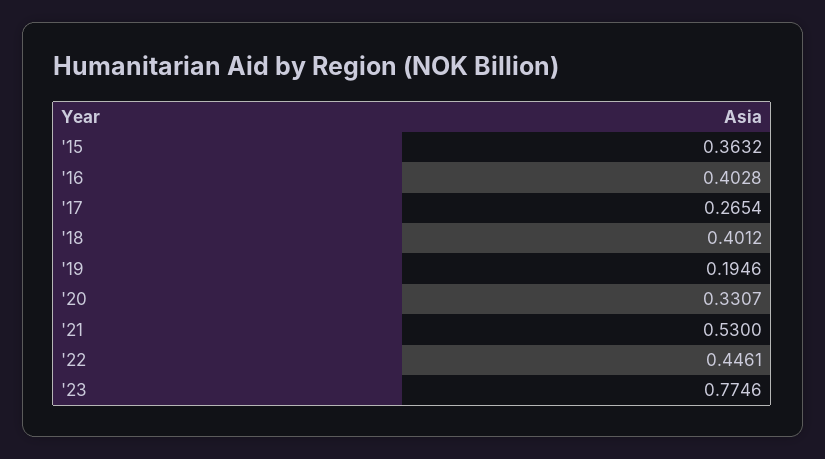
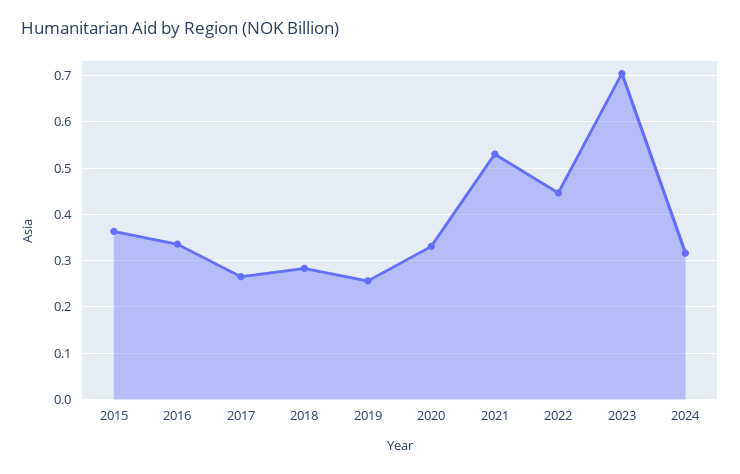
'16: 0.4028 -> 0.34
'18: 0.4012 -> 0.28
'19: 0.1946 -> 0.26
'23: 0.7746 -> 0.7
2024: none -> 0.32

